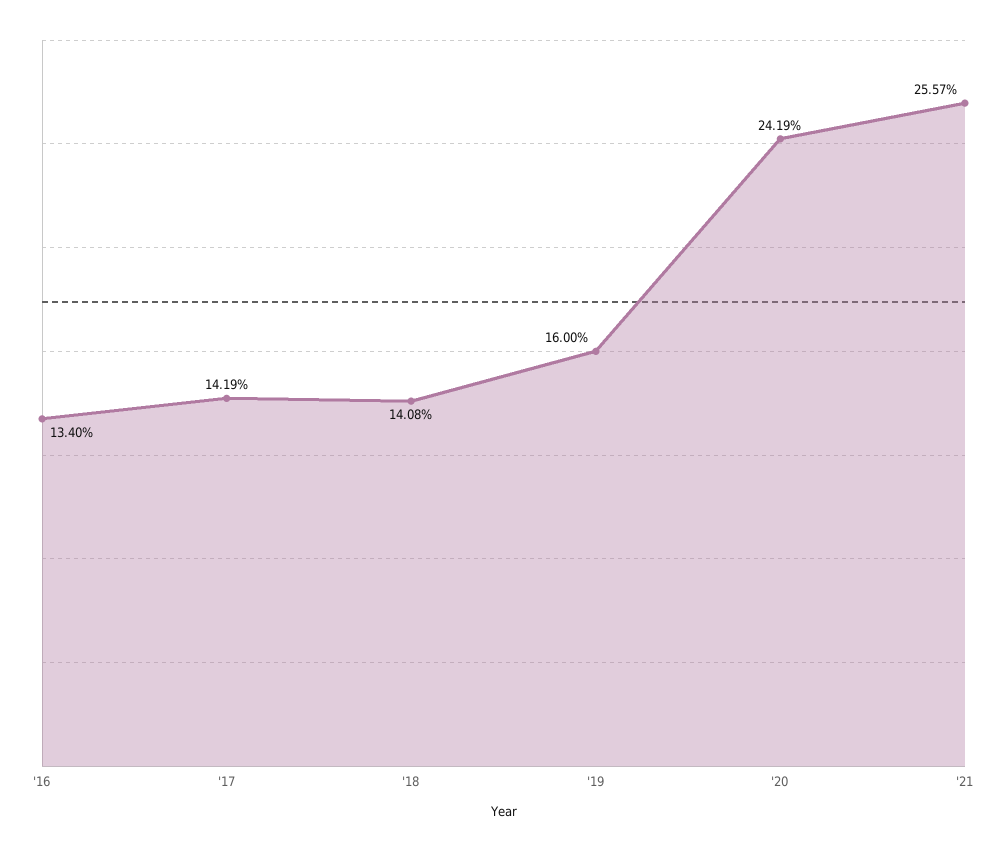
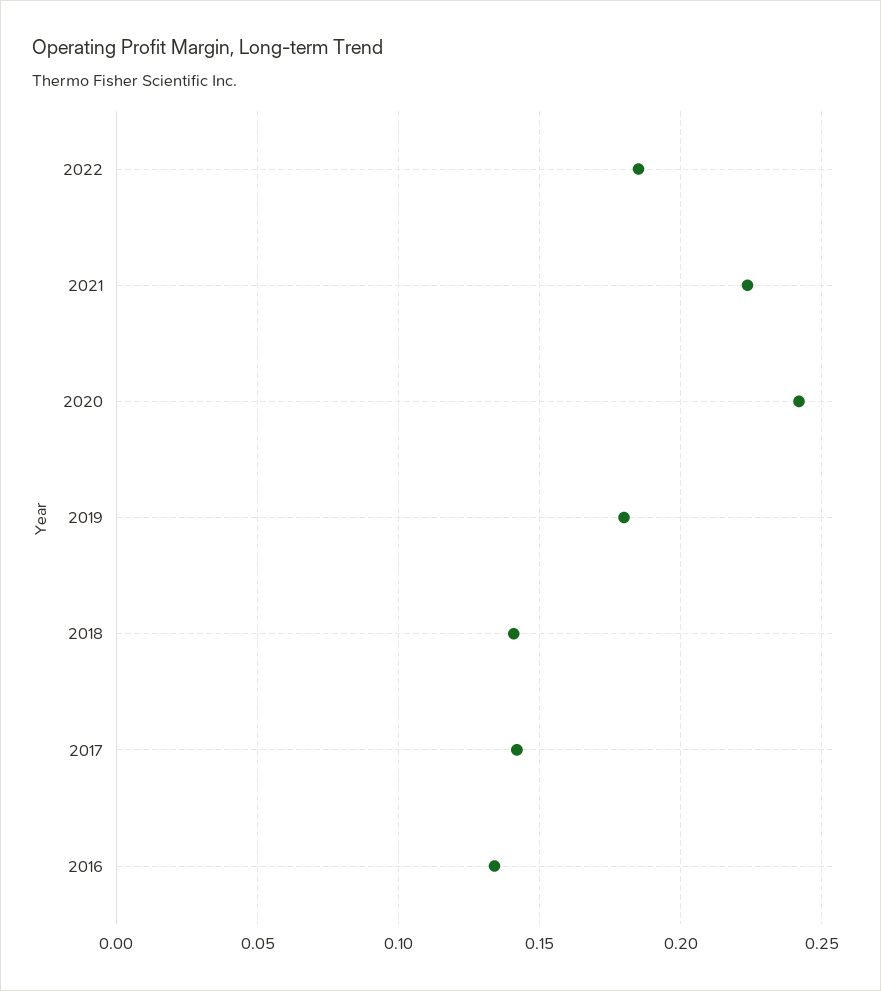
'19: 0.16 -> 0.18
'21: 0.2557 -> 0.225
2022: none -> 0.185

